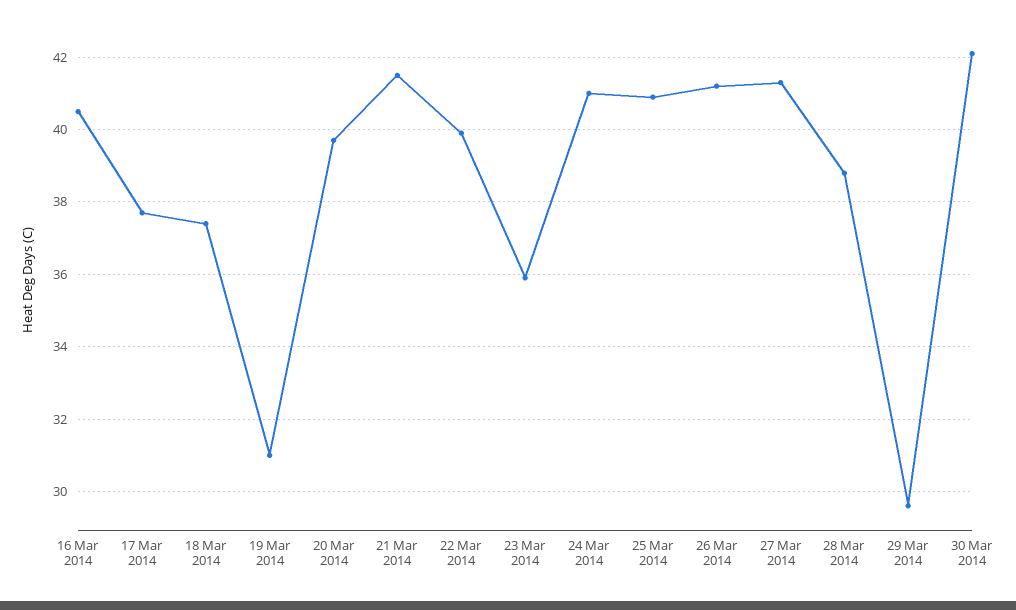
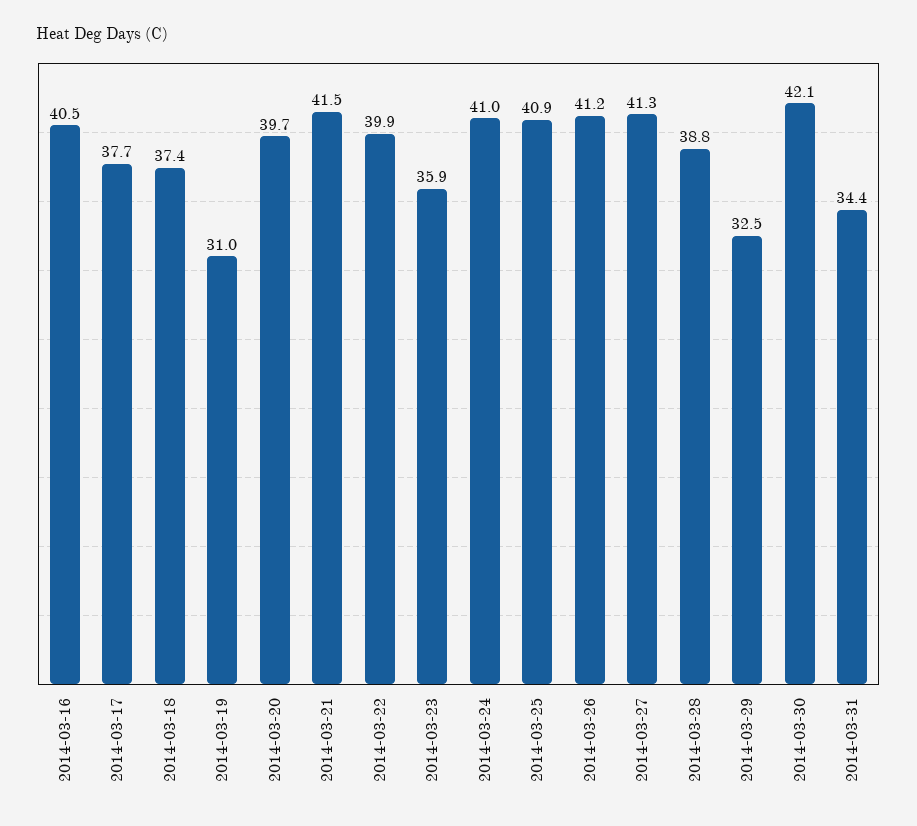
29 Mar 2014: 29.5 -> 32.5
2014-03-31: none -> 34.4

